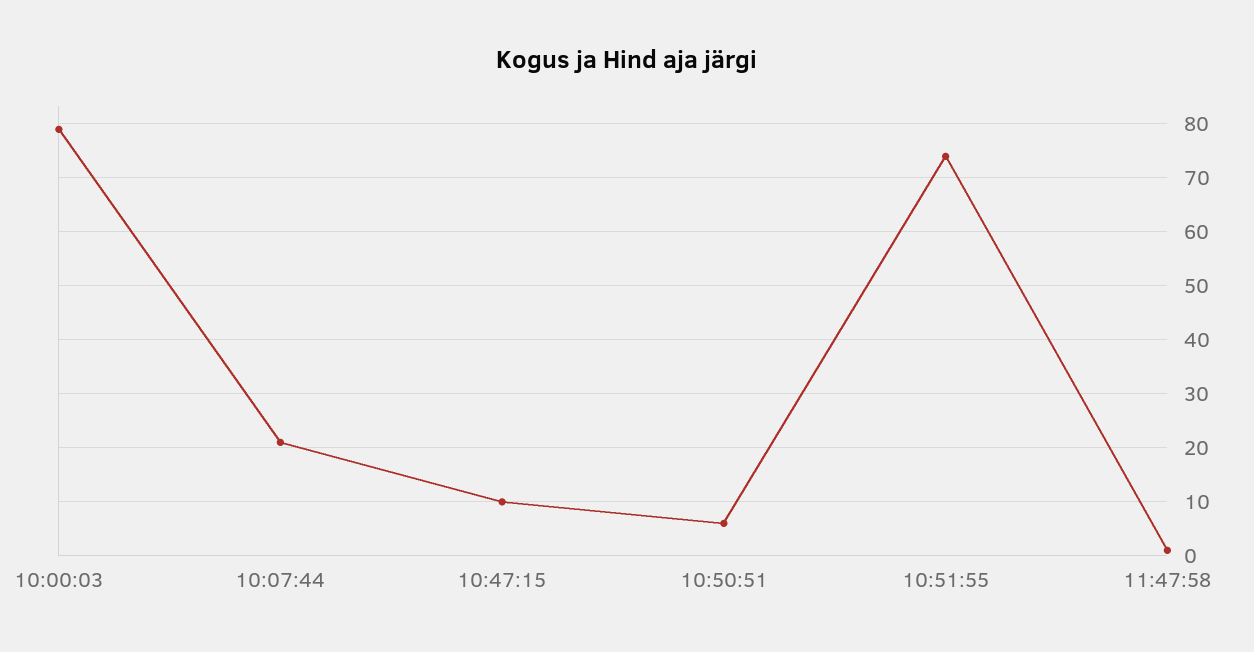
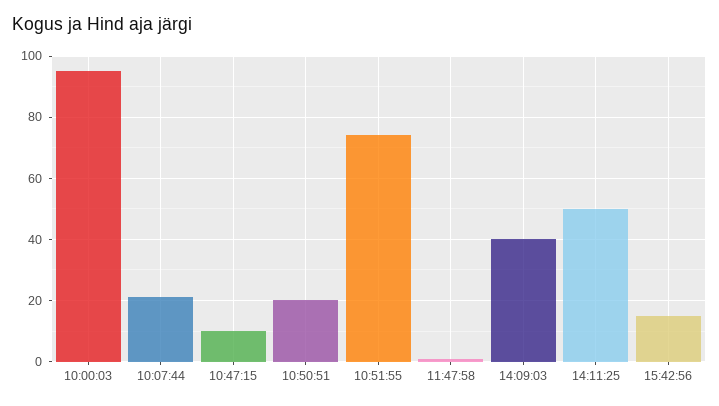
10:00:03: 80 -> 95
10:50:51: 5 -> 20
14:09:03: none -> 40
14:11:25: none -> 50
15:42:56: none -> 15

